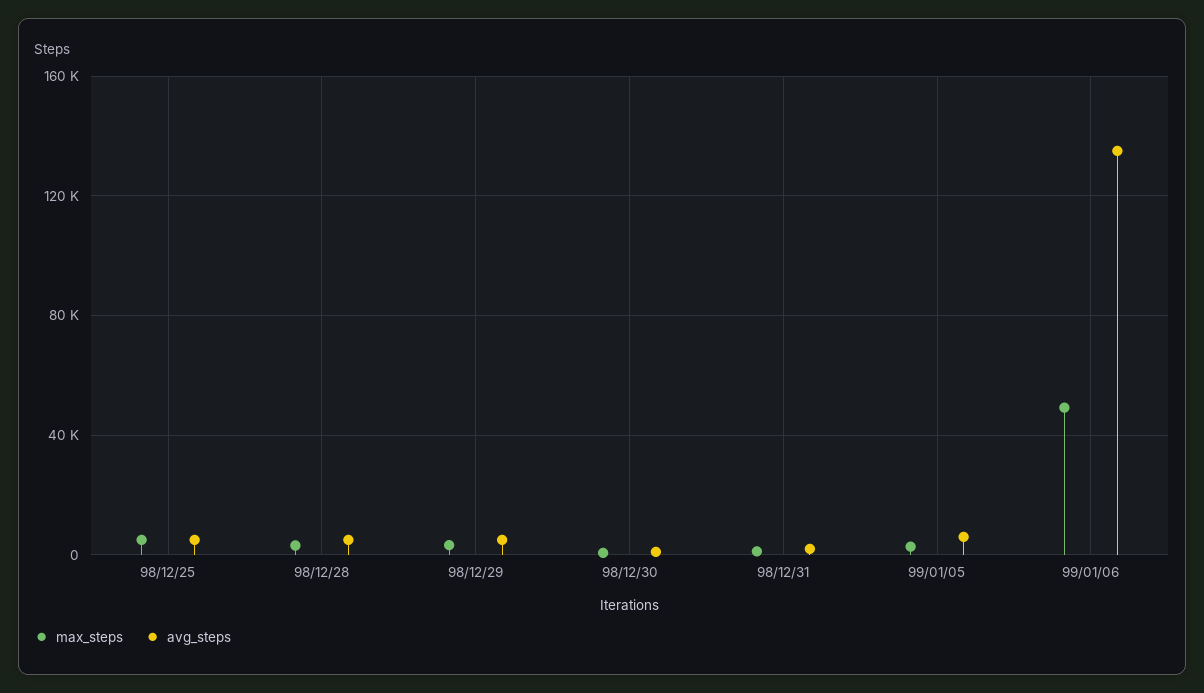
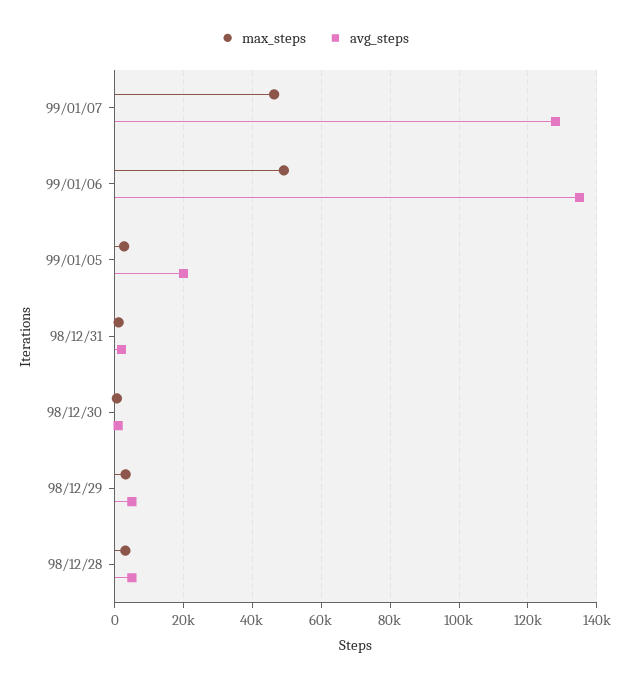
max_steps, 98/12/25: 5000 -> none
avg_steps, 98/12/25: 5000 -> none
avg_steps, 99/01/05: 5000 -> 20000
max_steps, 99/01/07: none -> 46000
avg_steps, 99/01/07: none -> 128000

